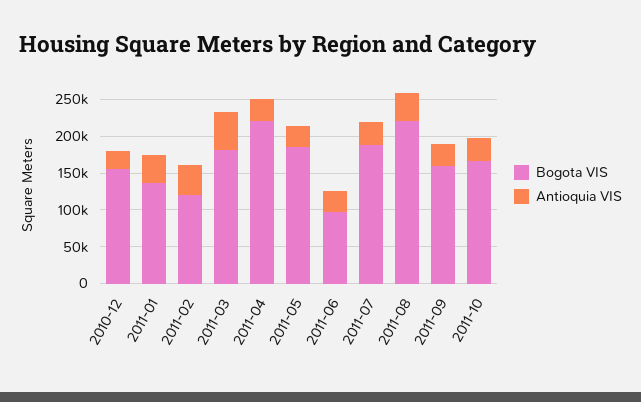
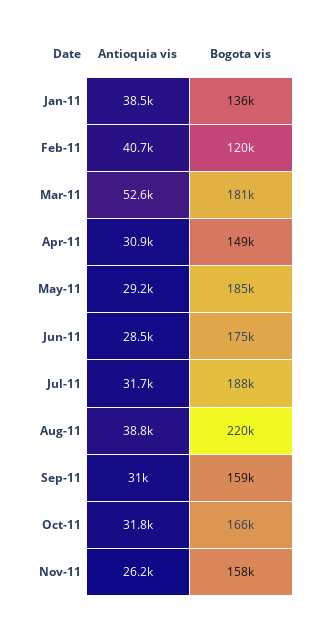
Bogota VIS, 2010-12: 150000 -> none
Antioquia VIS, 2010-12: 25000 -> none
Bogota VIS, 2011-04: 225000 -> 149000
Bogota VIS, 2011-06: 100000 -> 175000
Antioquia VIS, Nov-11: none -> 26200
Bogota VIS, Nov-11: none -> 158000

